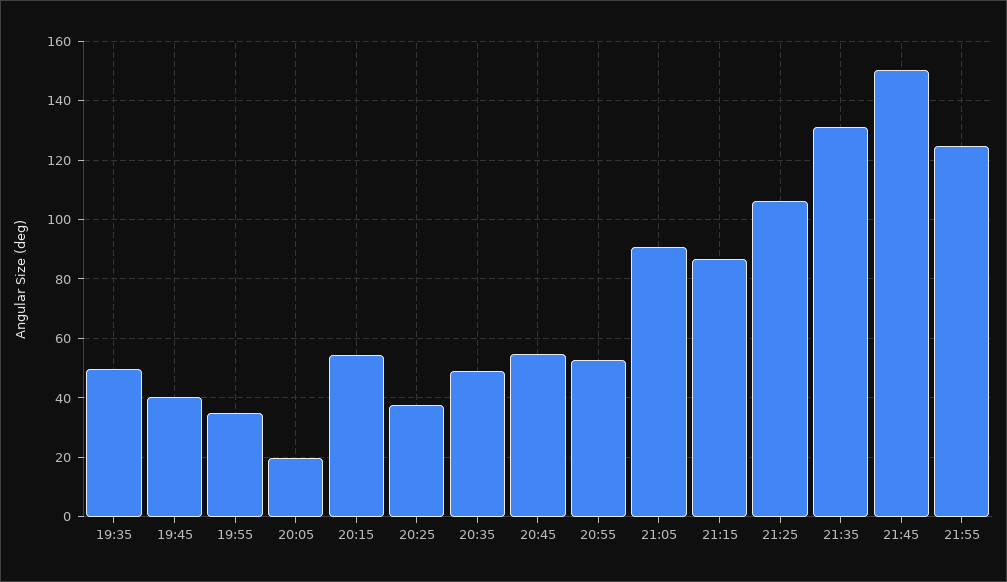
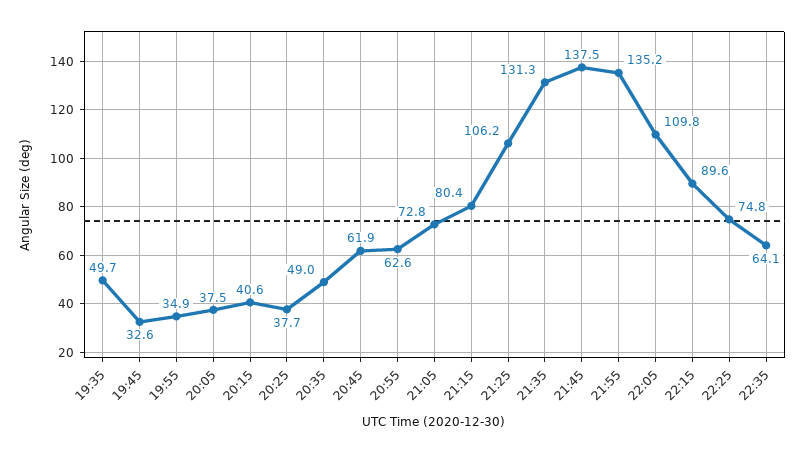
19:45: 40 -> 32.6
20:05: 20 -> 37.5
20:15: 55 -> 40.6
20:45: 55 -> 61.9
20:55: 52.5 -> 62.6
21:05: 90 -> 72.8
21:15: 87.5 -> 80.4
21:45: 150 -> 137.5
21:55: 125 -> 135.2
22:05: none -> 109.8
22:15: none -> 89.6
22:25: none -> 74.8
22:35: none -> 64.1

